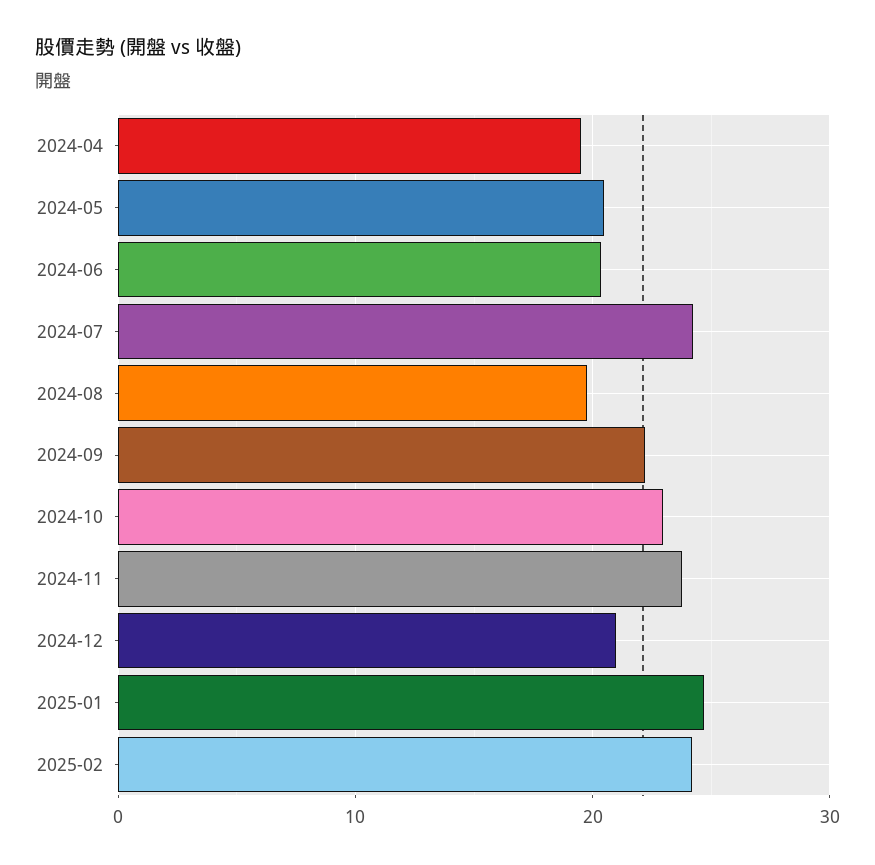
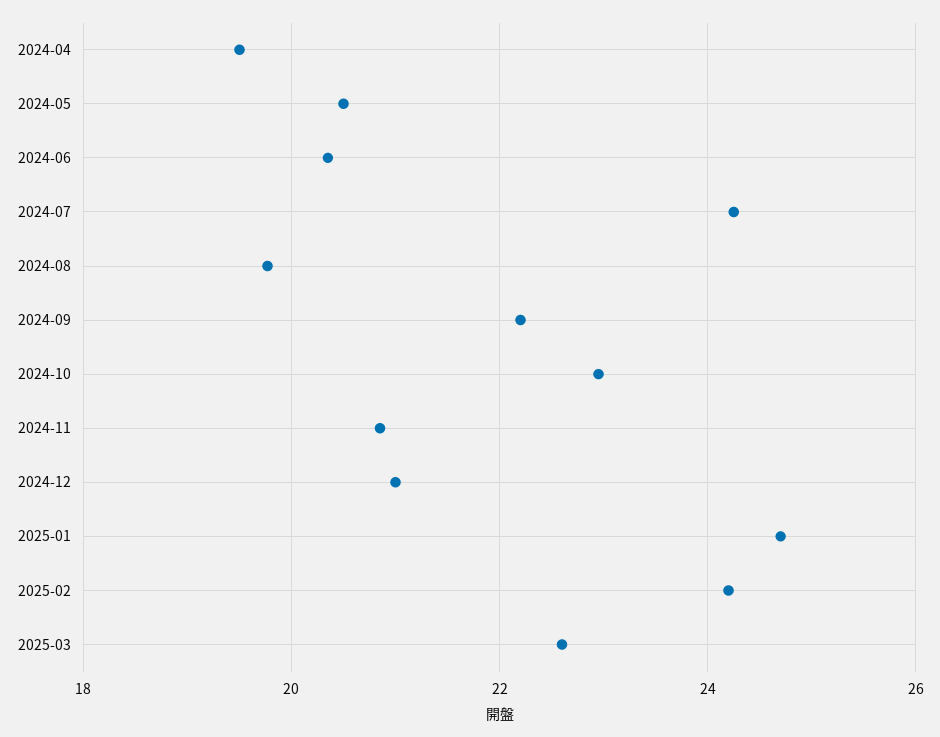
2024-11: 24 -> 20.8
2025-03: none -> 22.6

